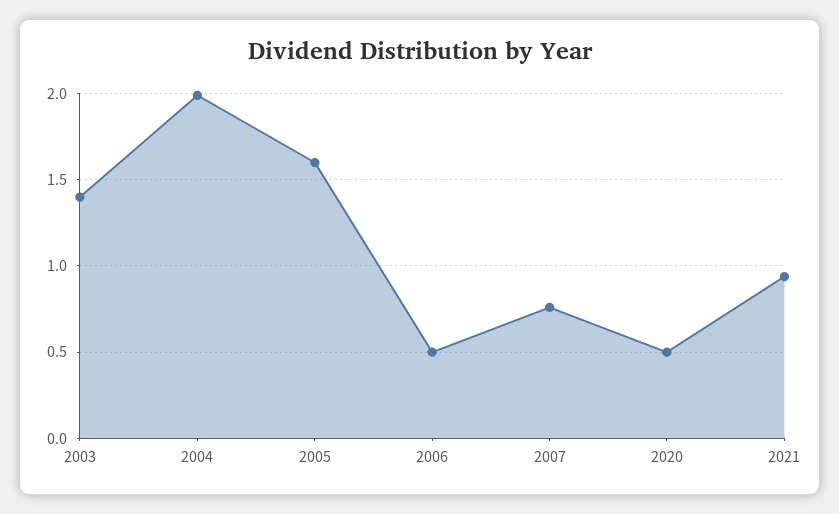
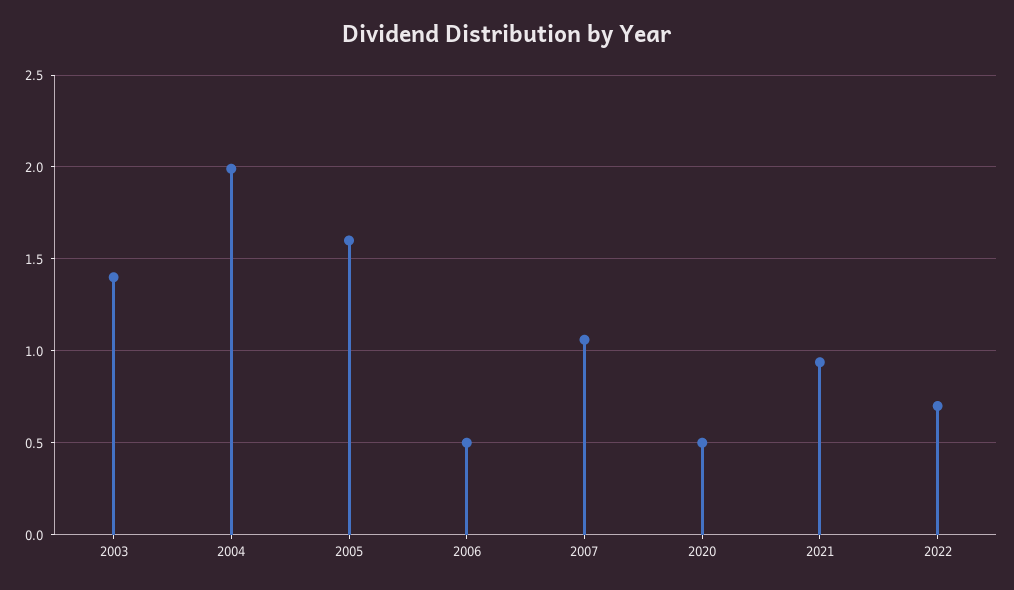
2007: 0.75 -> 1.05
2022: none -> 0.7

